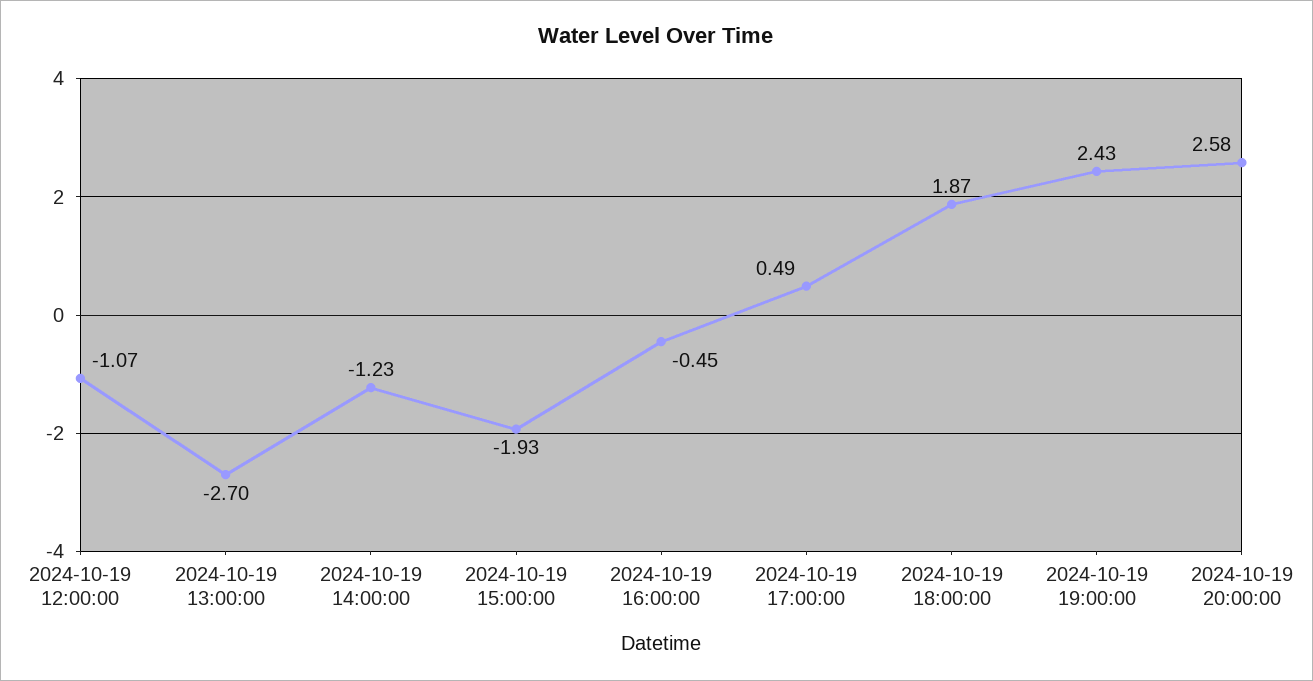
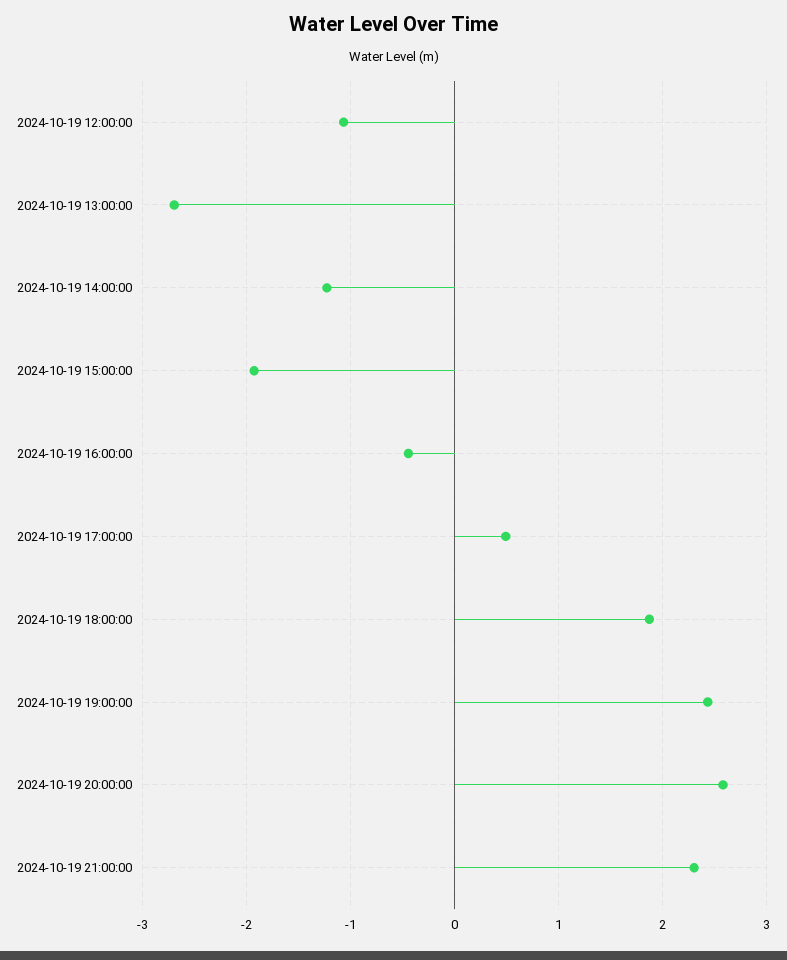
2024-10-19 21:00:00: none -> 2.3

